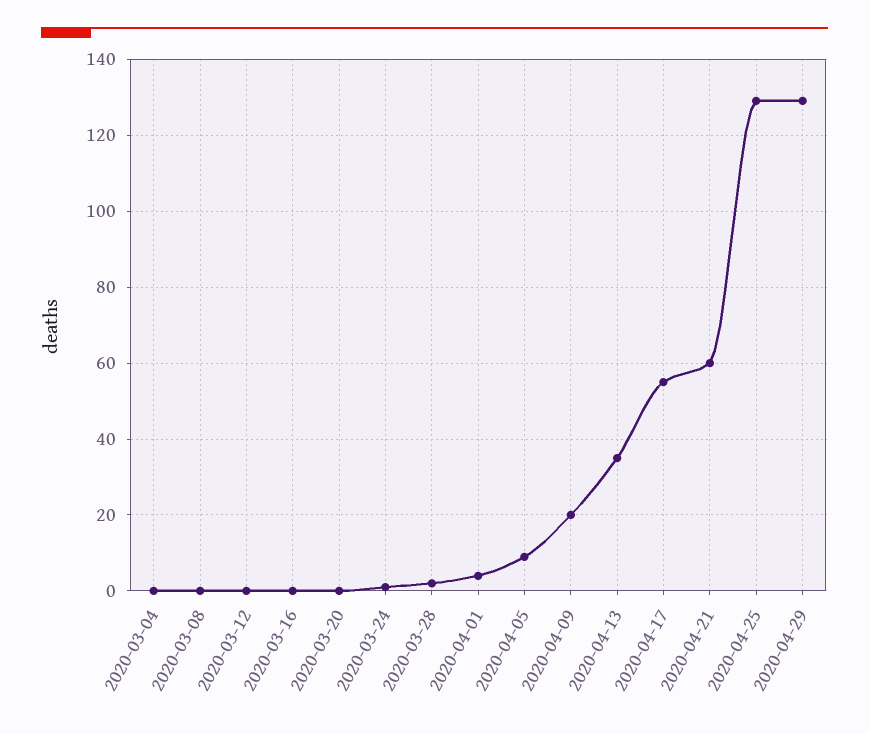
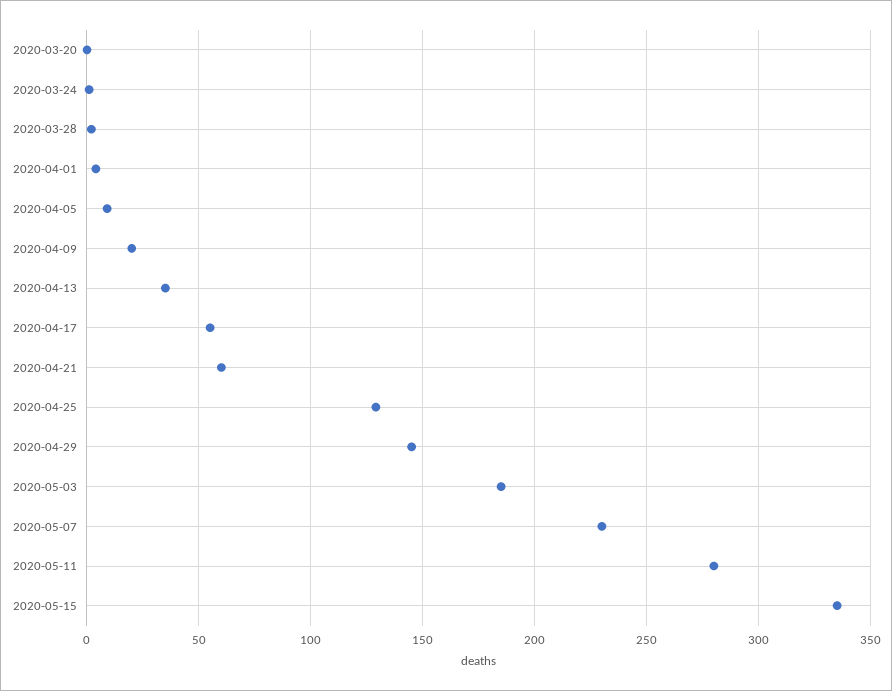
2020-03-04: 0 -> none
2020-03-08: 0 -> none
2020-03-12: 0 -> none
2020-03-16: 0 -> none
2020-04-29: 130 -> 145
2020-05-03: none -> 185
2020-05-07: none -> 230
2020-05-11: none -> 280
2020-05-15: none -> 335

